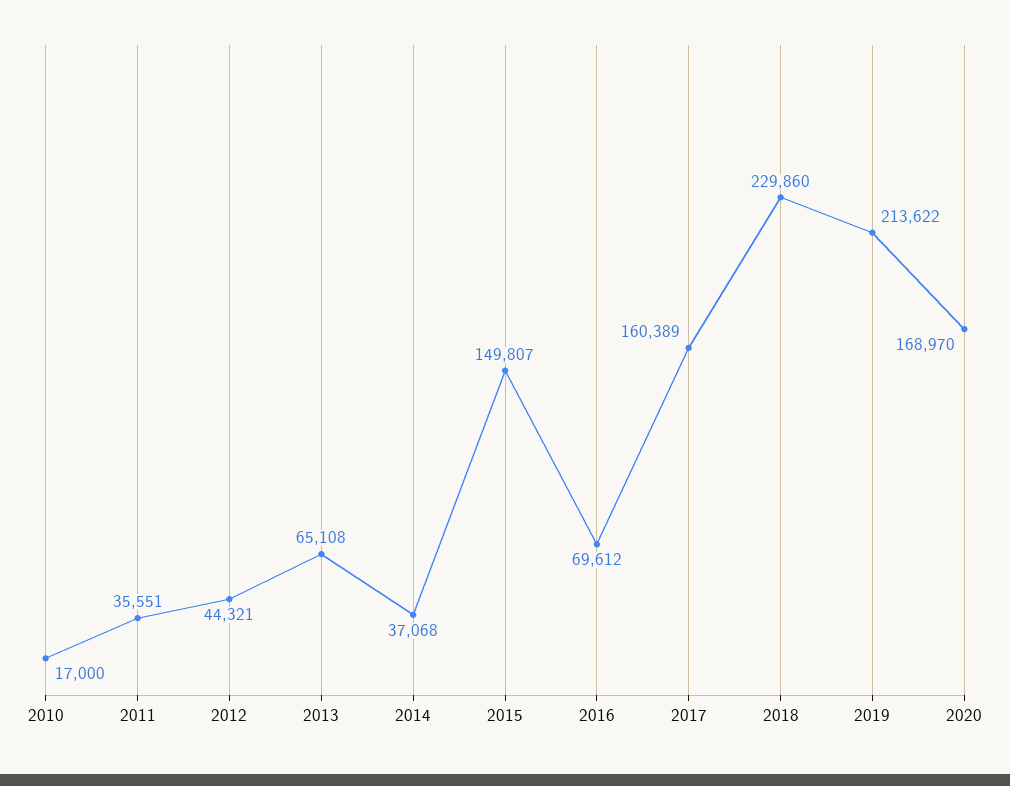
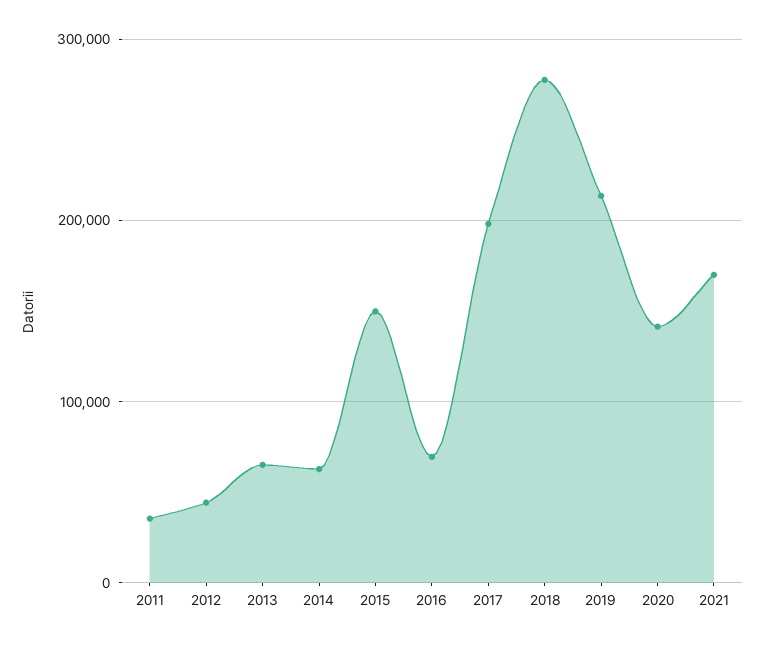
2010: 17000 -> none
2014: 37068 -> 60000
2017: 160389 -> 200000
2018: 229860 -> 280000
2020: 168970 -> 140000
2021: none -> 170000

